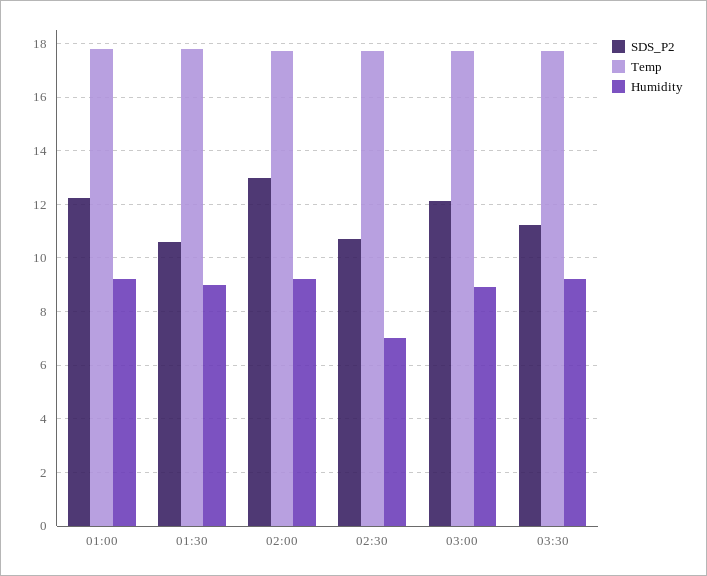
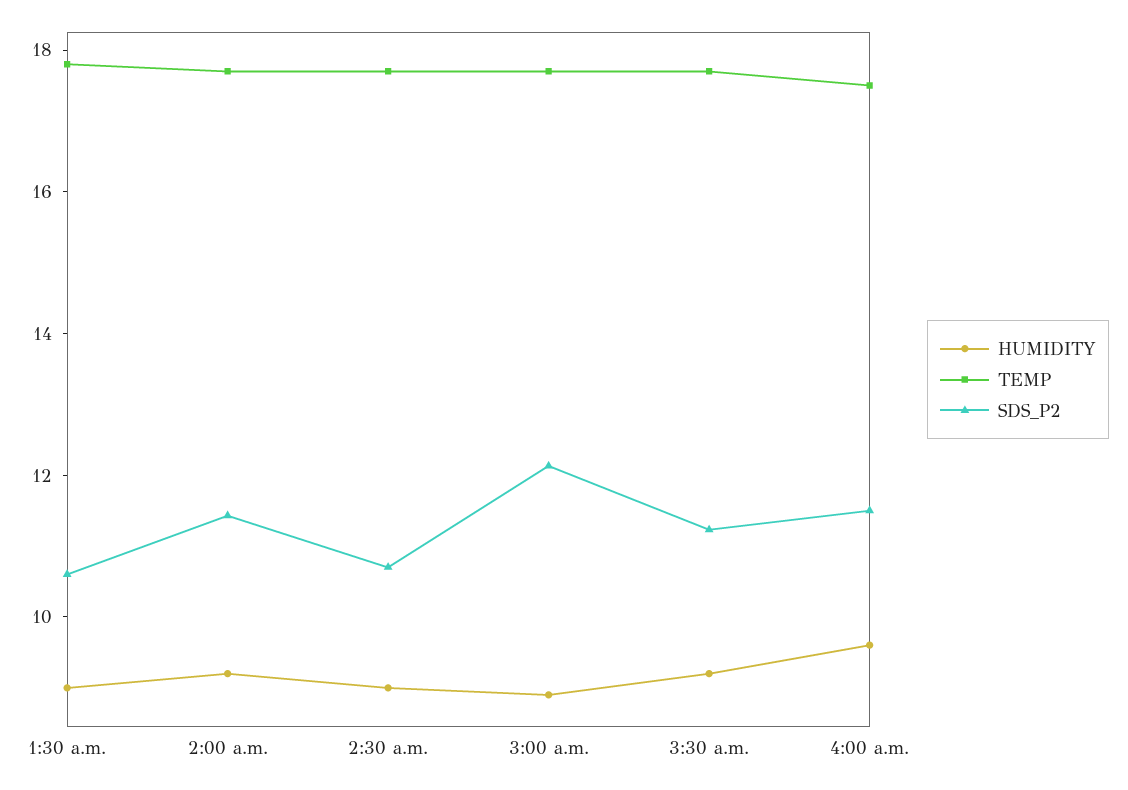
SDS_P2, 01:00: 12.25 -> none
Temp, 01:00: 17.75 -> none
Humidity, 01:00: 9.25 -> none
SDS_P2, 02:00: 13 -> 11.5
Humidity, 02:30: 7 -> 9
Humidity, 4:00 a.m.: none -> 9.5
Temp, 4:00 a.m.: none -> 17.5
SDS_P2, 4:00 a.m.: none -> 11.5

